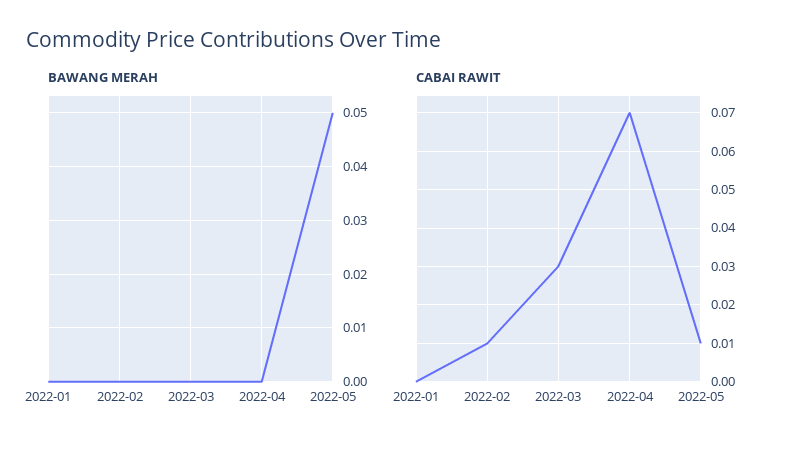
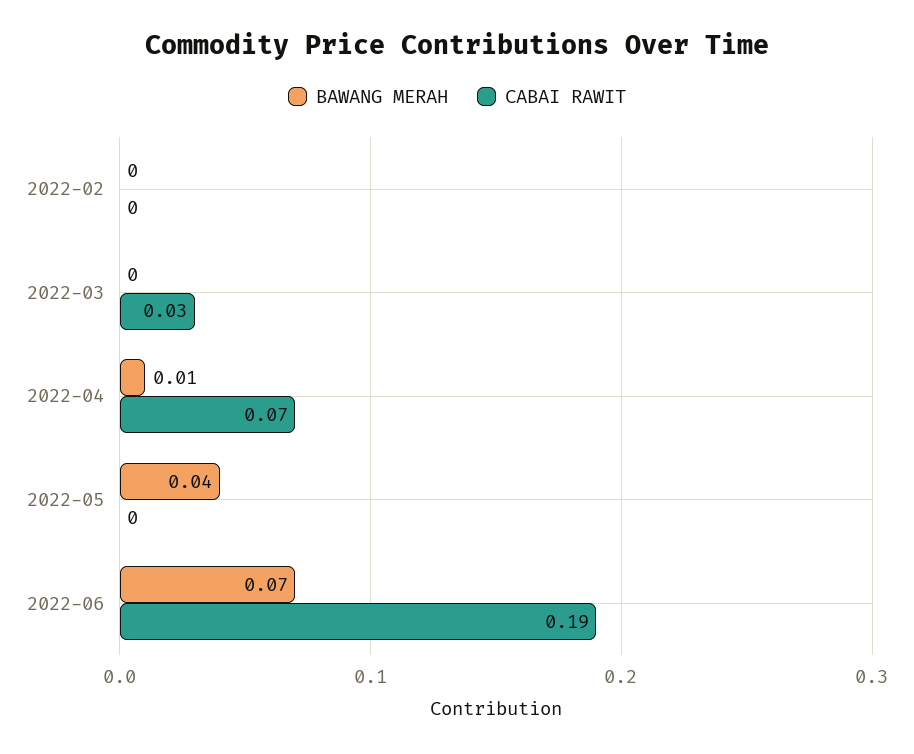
BAWANG MERAH, 2022-01: 0 -> none
BAWANG MERAH, 2022-04: 0 -> 0.01
BAWANG MERAH, 2022-05: 0.05 -> 0.04
CABAI RAWIT, 2022-01: 0 -> none
CABAI RAWIT, 2022-02: 0.01 -> 0
CABAI RAWIT, 2022-05: 0.01 -> 0
BAWANG MERAH, 2022-06: none -> 0.07
CABAI RAWIT, 2022-06: none -> 0.19

